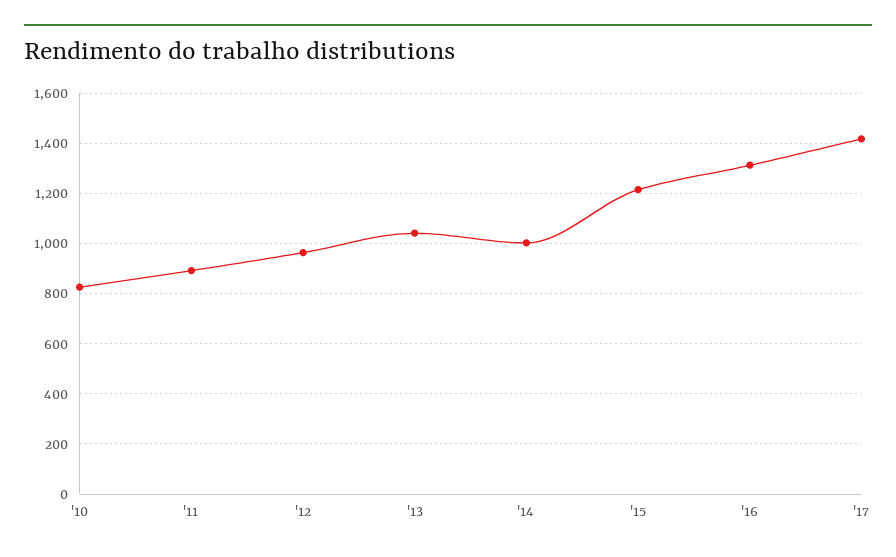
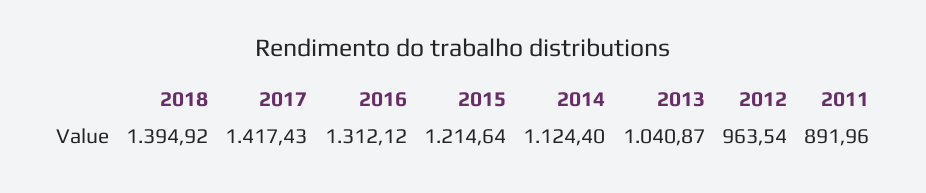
'10: 825 -> none
'14: 1000 -> 1124.4
2018: none -> 1394.92

